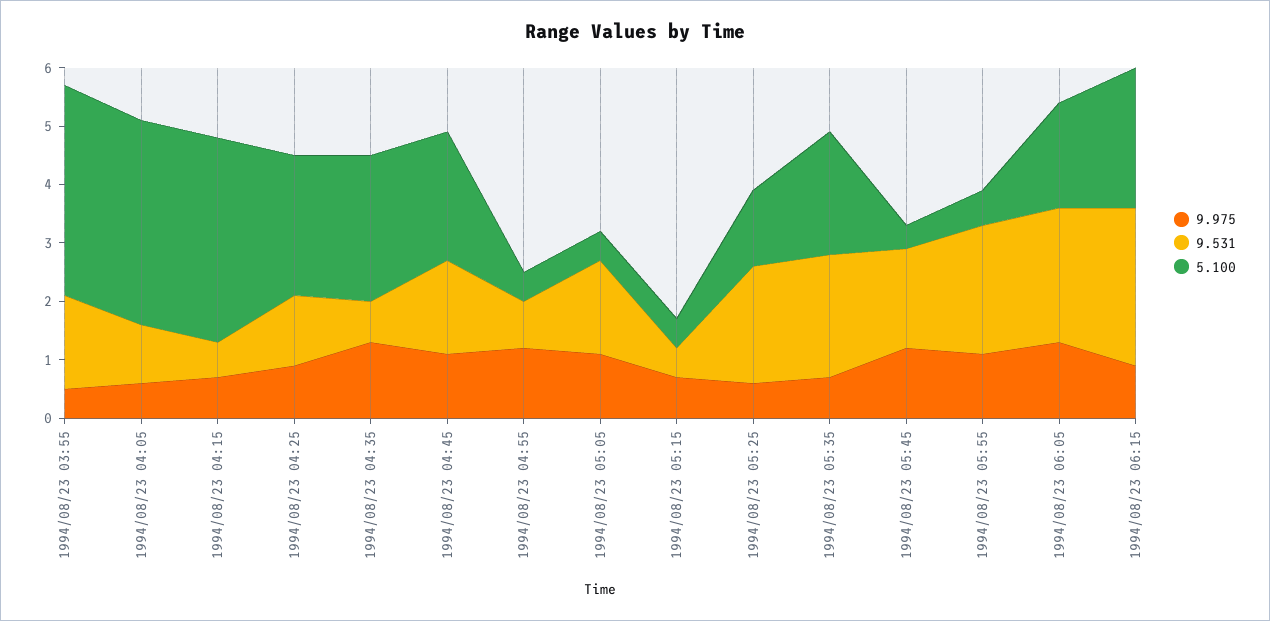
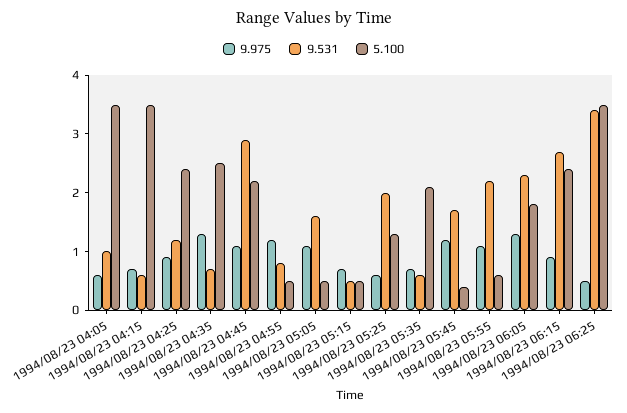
9.975, 1994/08/23 03:55: 0.5 -> none
9.531, 1994/08/23 03:55: 1.5 -> none
5.100, 1994/08/23 03:55: 3.5 -> none
9.531, 1994/08/23 04:45: 1.5 -> 3
9.531, 1994/08/23 05:35: 2 -> 0.5
9.975, 1994/08/23 06:25: none -> 0.5
9.531, 1994/08/23 06:25: none -> 3.5
5.100, 1994/08/23 06:25: none -> 3.5

